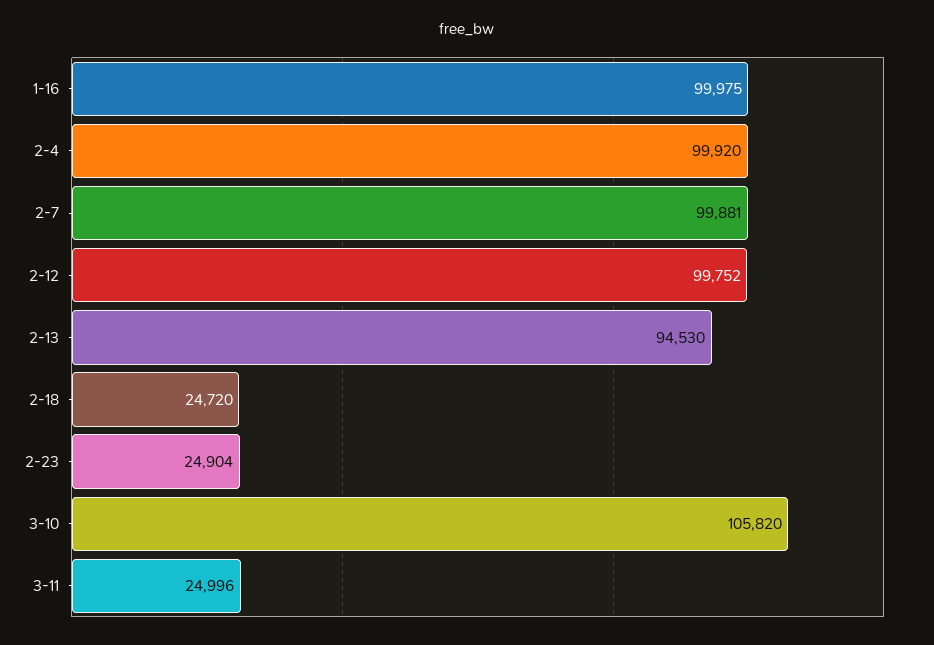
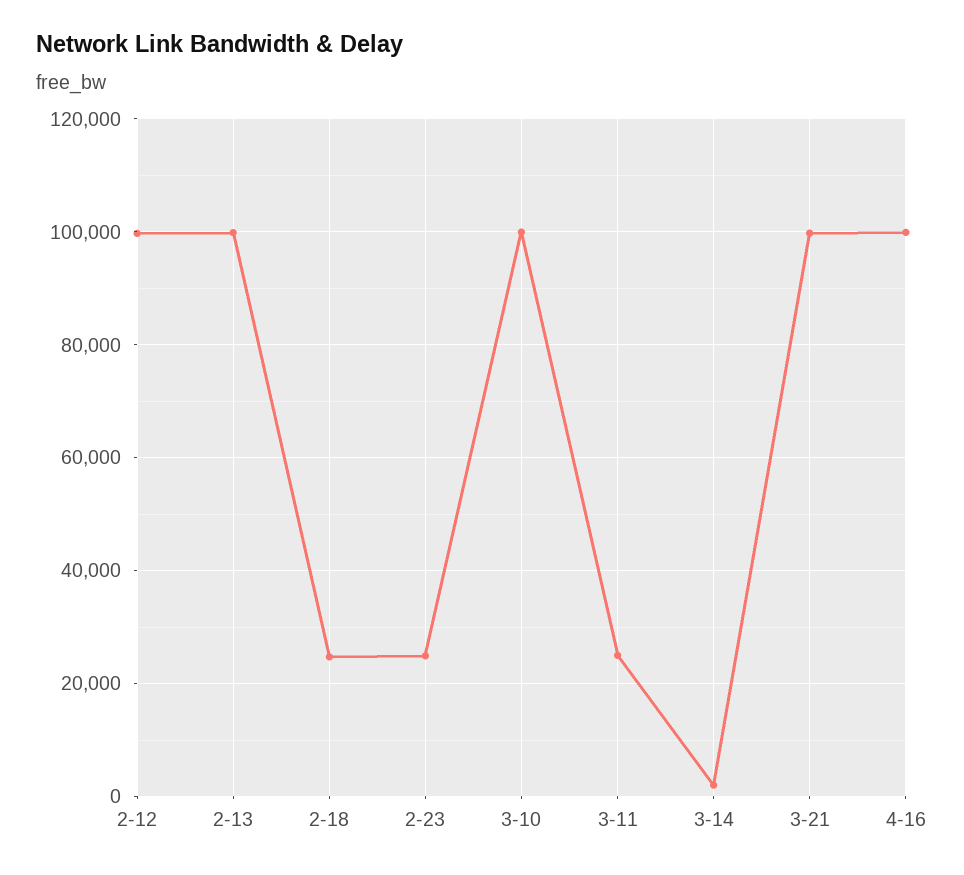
1-16: 99975 -> none
2-4: 99920 -> none
2-7: 99881 -> none
2-13: 94530 -> 100000
3-10: 105820 -> 100000
3-14: none -> 2000
3-21: none -> 100000
4-16: none -> 100000

